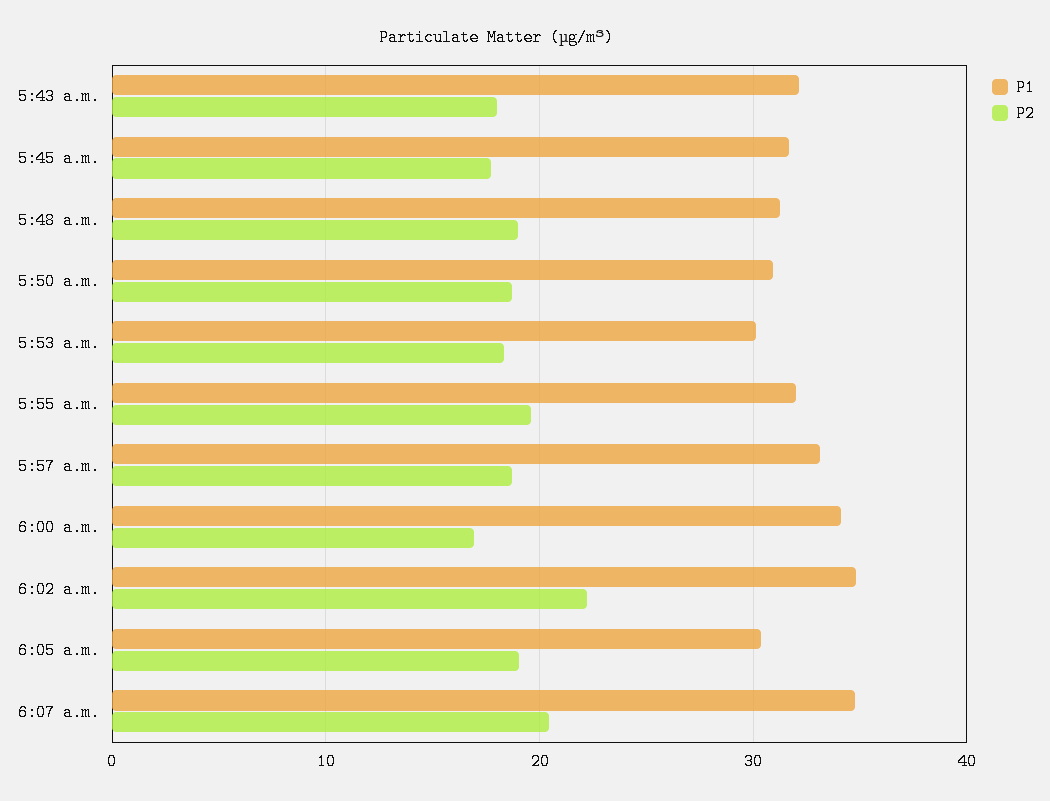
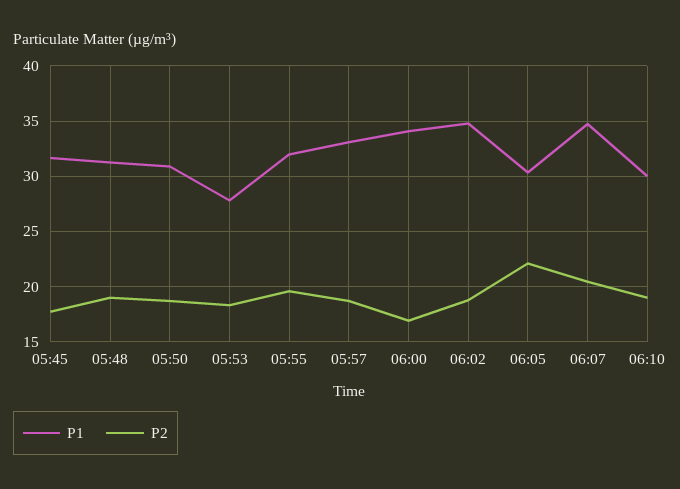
P1, 5:43 a.m.: 32 -> none
P2, 5:43 a.m.: 18 -> none
P1, 5:53 a.m.: 30 -> 28
P2, 6:02 a.m.: 22 -> 19
P2, 6:05 a.m.: 19 -> 22
P1, 06:10: none -> 30
P2, 06:10: none -> 19

